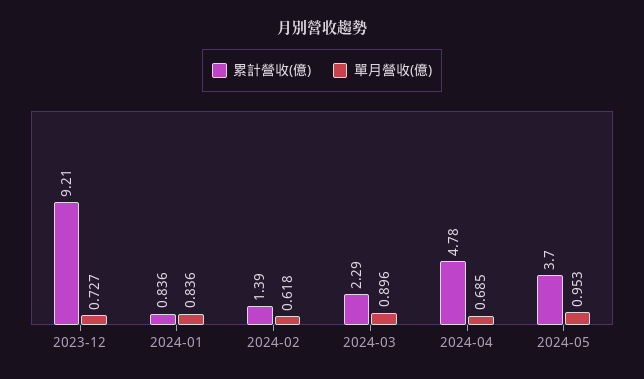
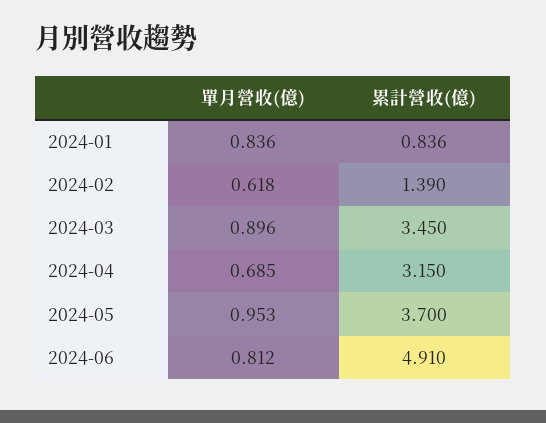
累計營收(億), 2023-12: 9.21 -> none
單月營收(億), 2023-12: 0.727 -> none
累計營收(億), 2024-03: 2.29 -> 3.45
累計營收(億), 2024-04: 4.78 -> 3.15
單月營收(億), 2024-06: none -> 0.812
累計營收(億), 2024-06: none -> 4.91

